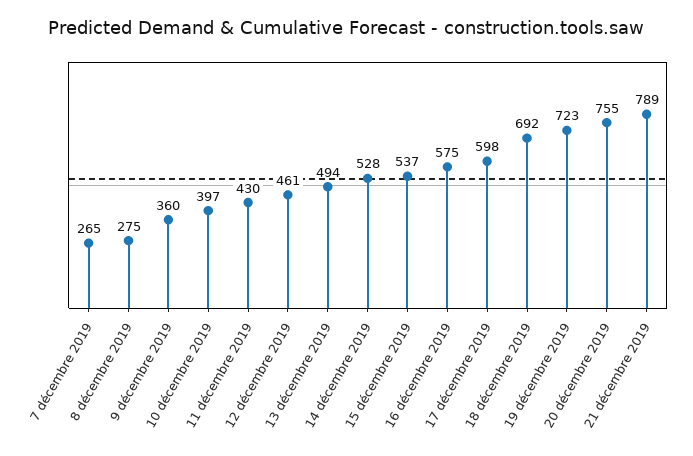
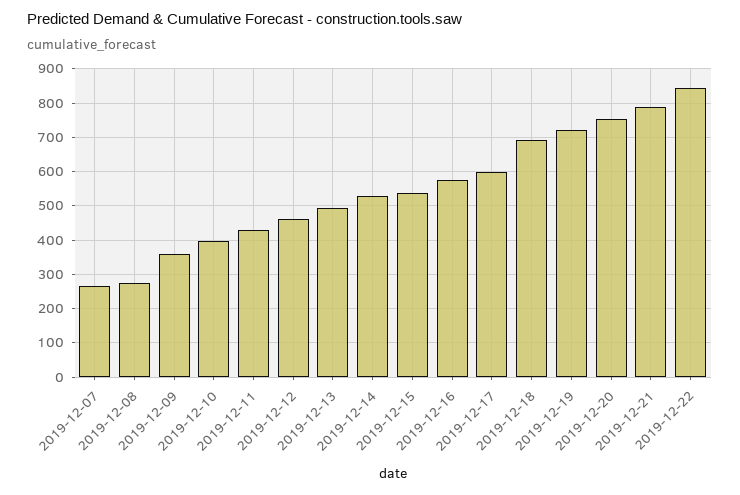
2019-12-22: none -> 840

